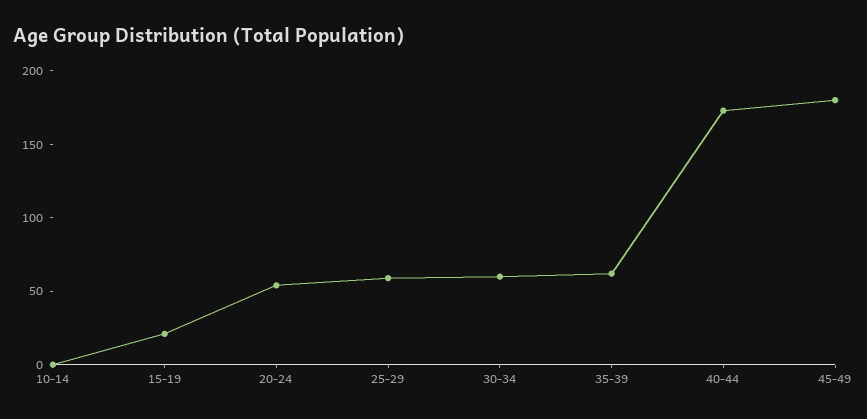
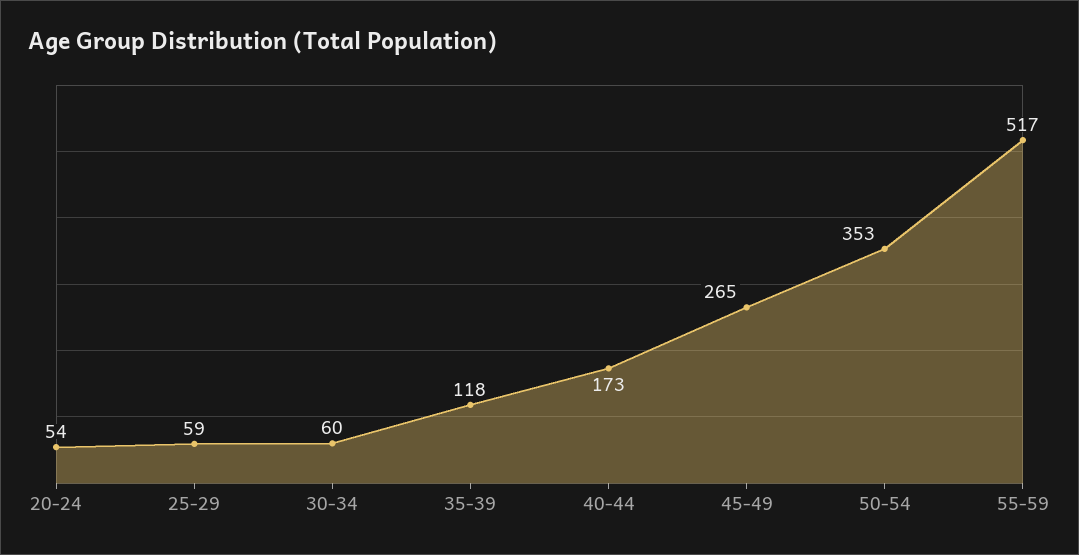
10-14: 0 -> none
15-19: 20 -> none
35-39: 60 -> 118
45-49: 180 -> 265
50-54: none -> 353
55-59: none -> 517

